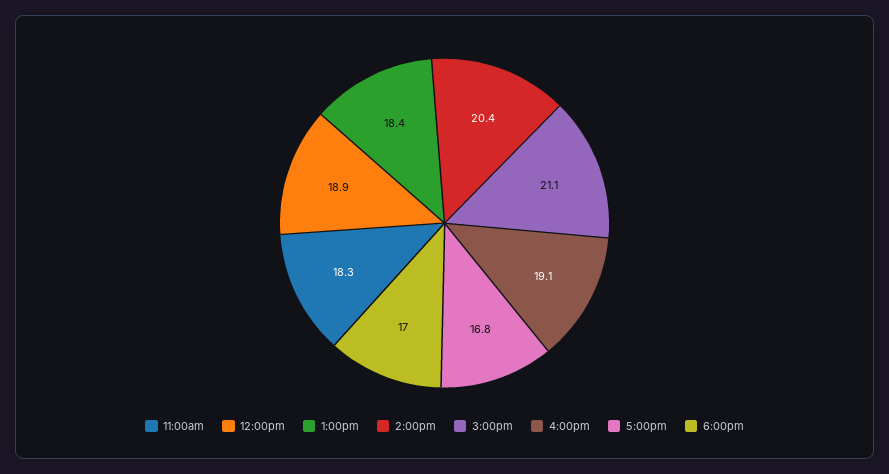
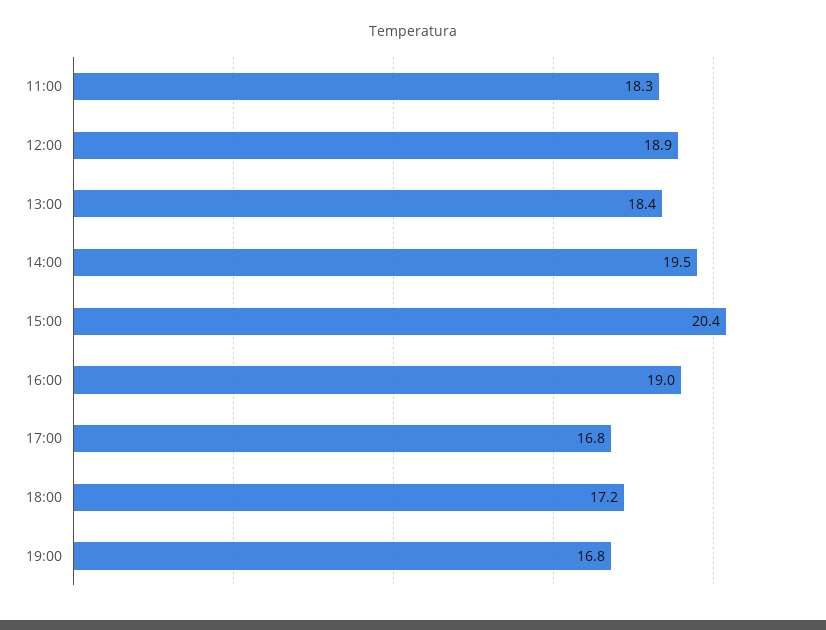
2:00pm: 20.4 -> 19.5
3:00pm: 21.1 -> 20.4
4:00pm: 19.1 -> 19
6:00pm: 17 -> 17.2
19:00: none -> 16.8

